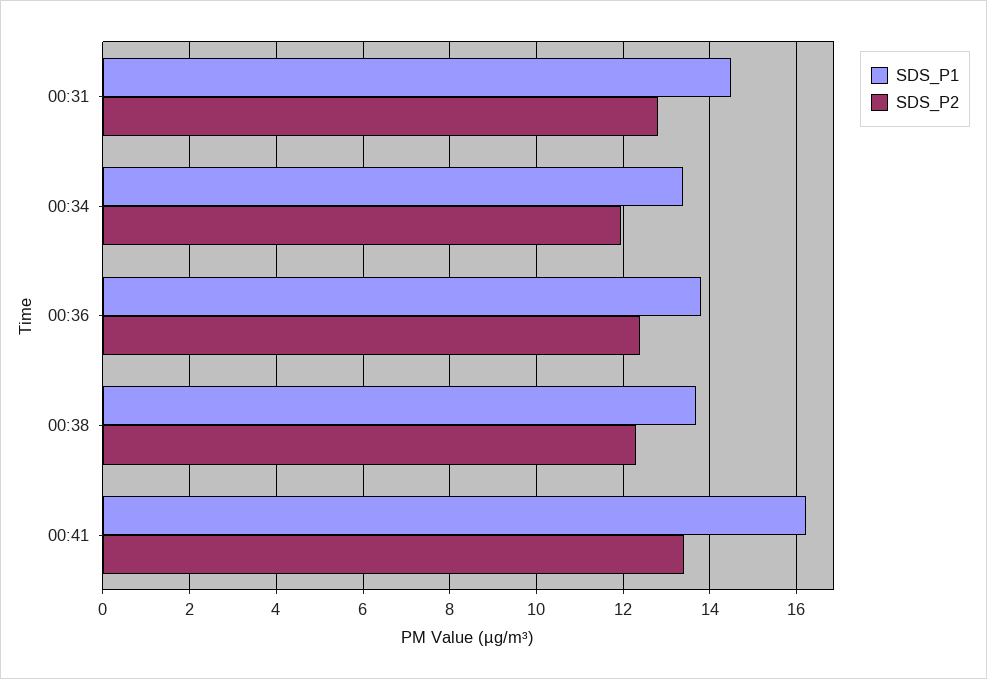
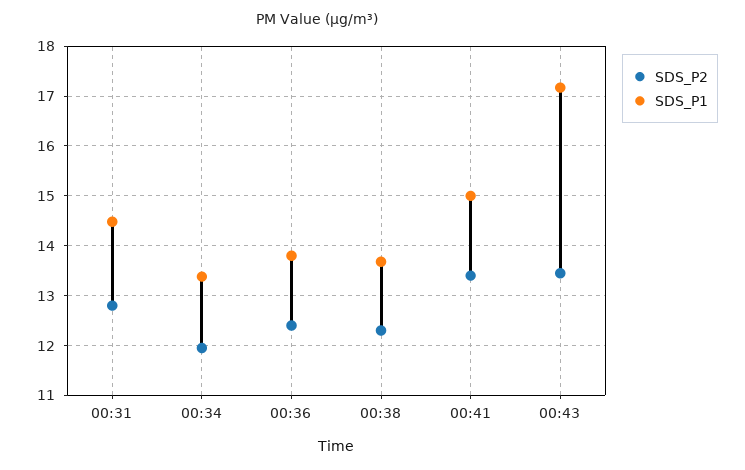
SDS_P1, 00:41: 16.2 -> 15
SDS_P2, 00:43: none -> 13.4
SDS_P1, 00:43: none -> 17.2

